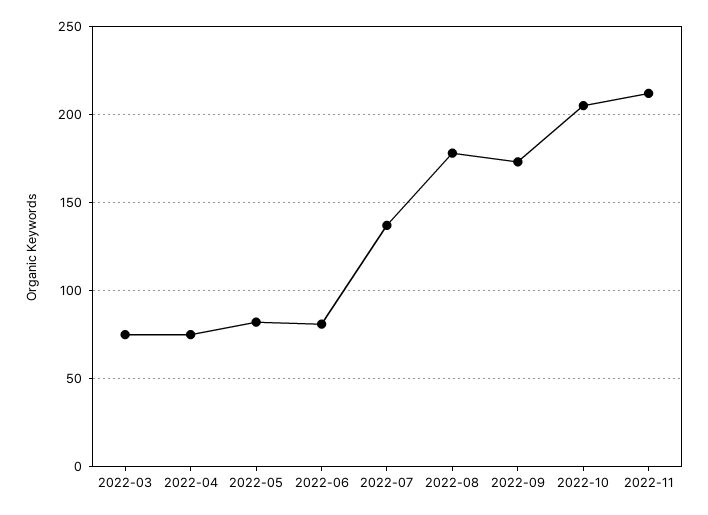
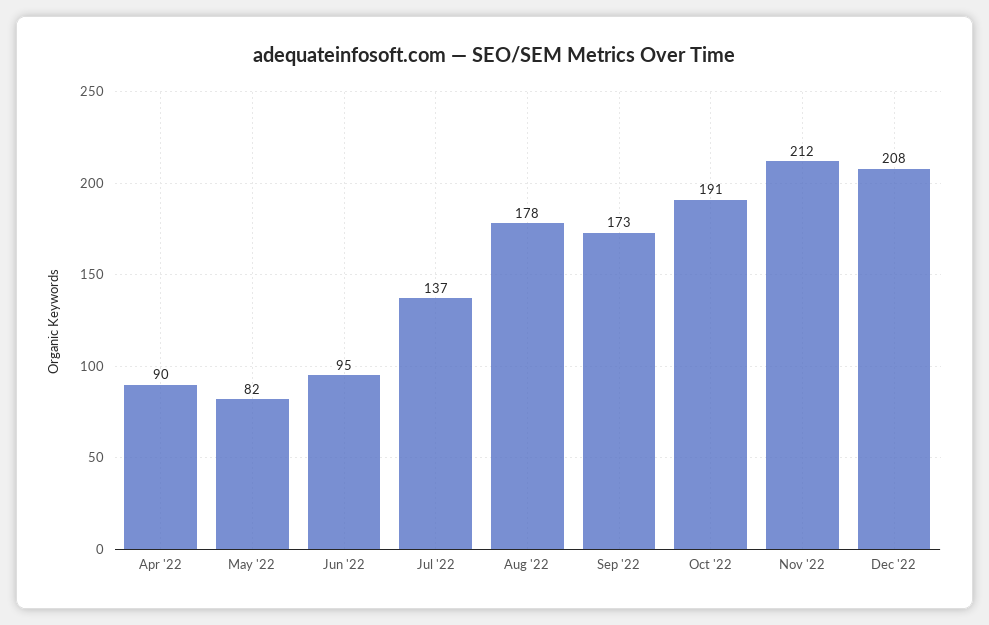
2022-03: 75 -> none
2022-04: 75 -> 90
2022-06: 80 -> 95
2022-10: 205 -> 191
Dec '22: none -> 208

